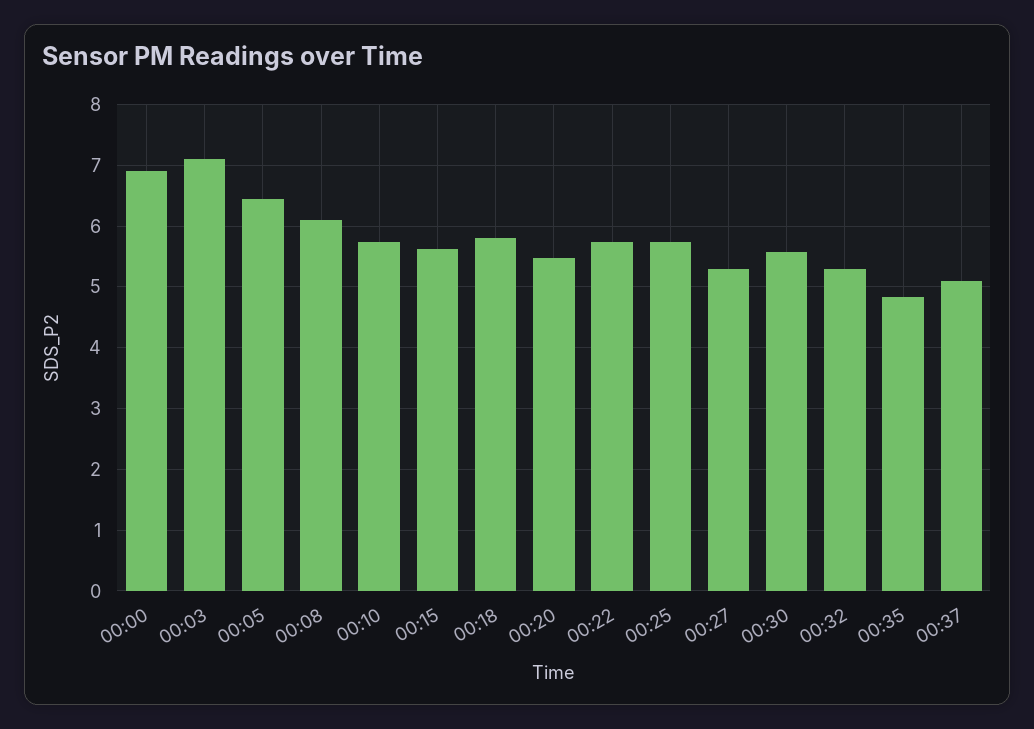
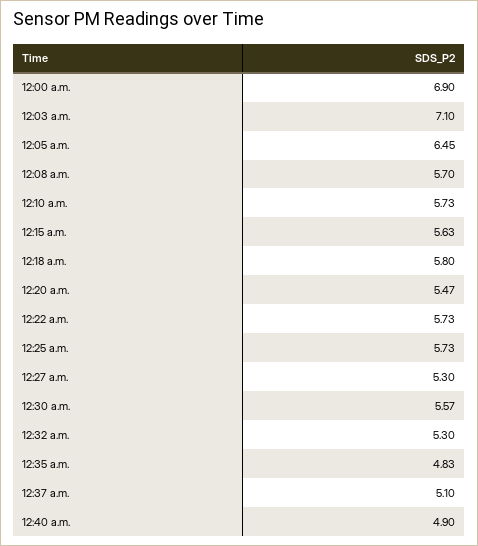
00:08: 6.1 -> 5.7
12:40 a.m.: none -> 4.9

